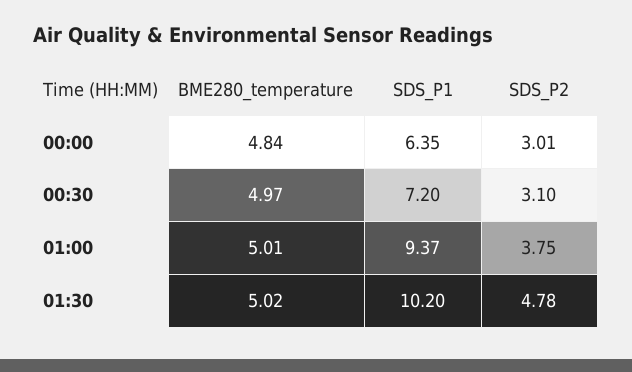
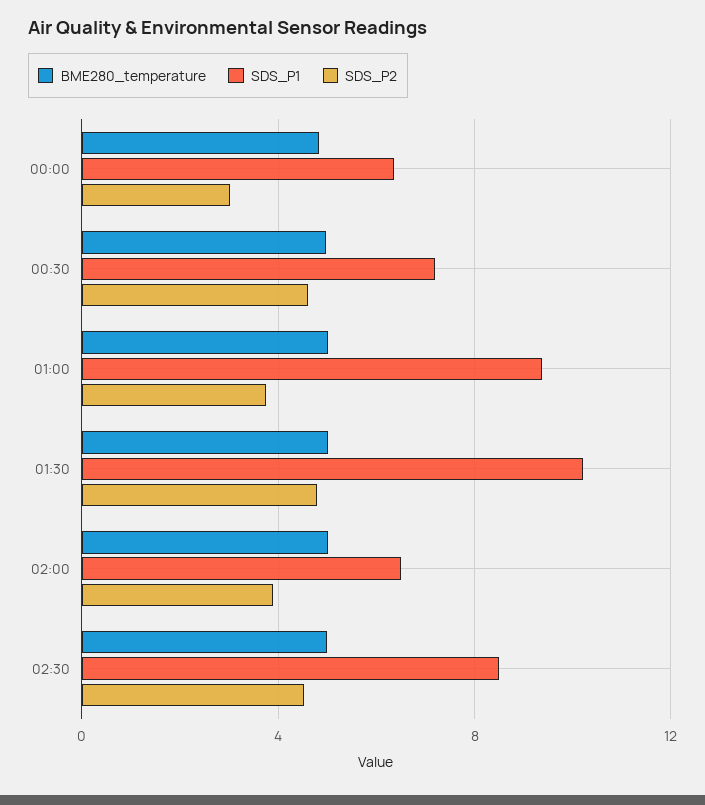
SDS_P2, 00:30: 3.1 -> 4.5
BME280_temperature, 02:00: none -> 5
SDS_P1, 02:00: none -> 6.5
SDS_P2, 02:00: none -> 4
BME280_temperature, 02:30: none -> 5
SDS_P1, 02:30: none -> 8.5
SDS_P2, 02:30: none -> 4.5

